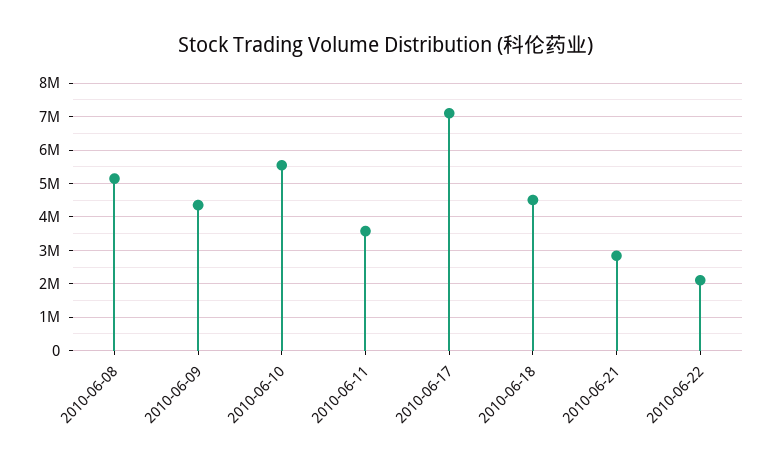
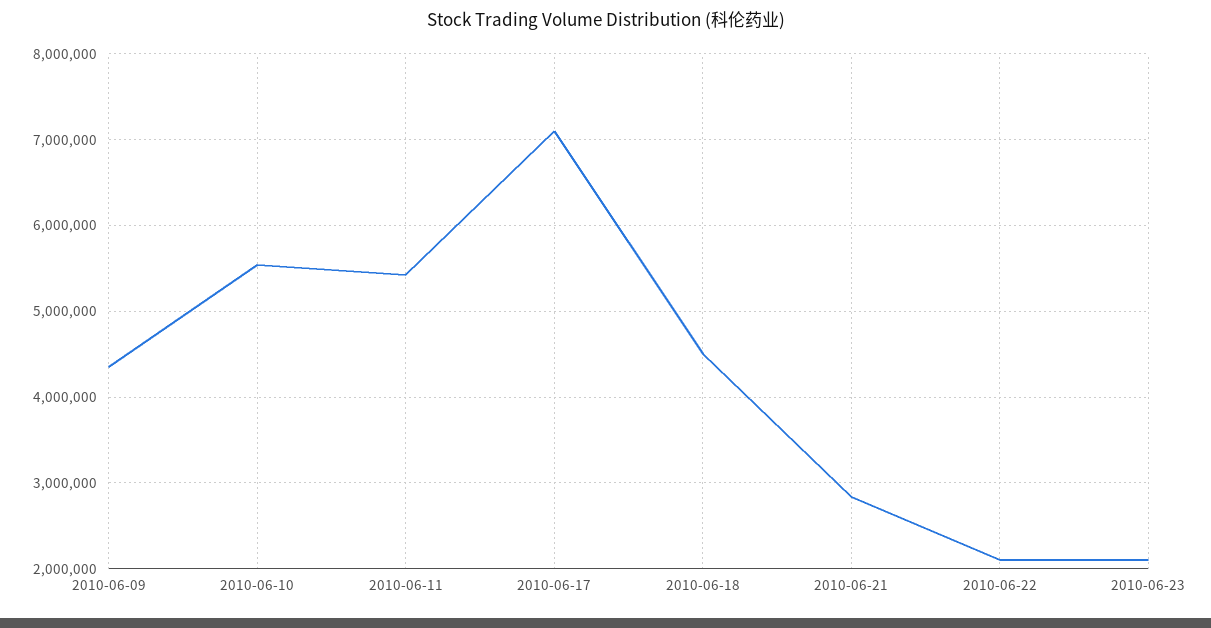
2010-06-08: 5200000 -> none
2010-06-11: 3600000 -> 5400000
2010-06-23: none -> 2100000

